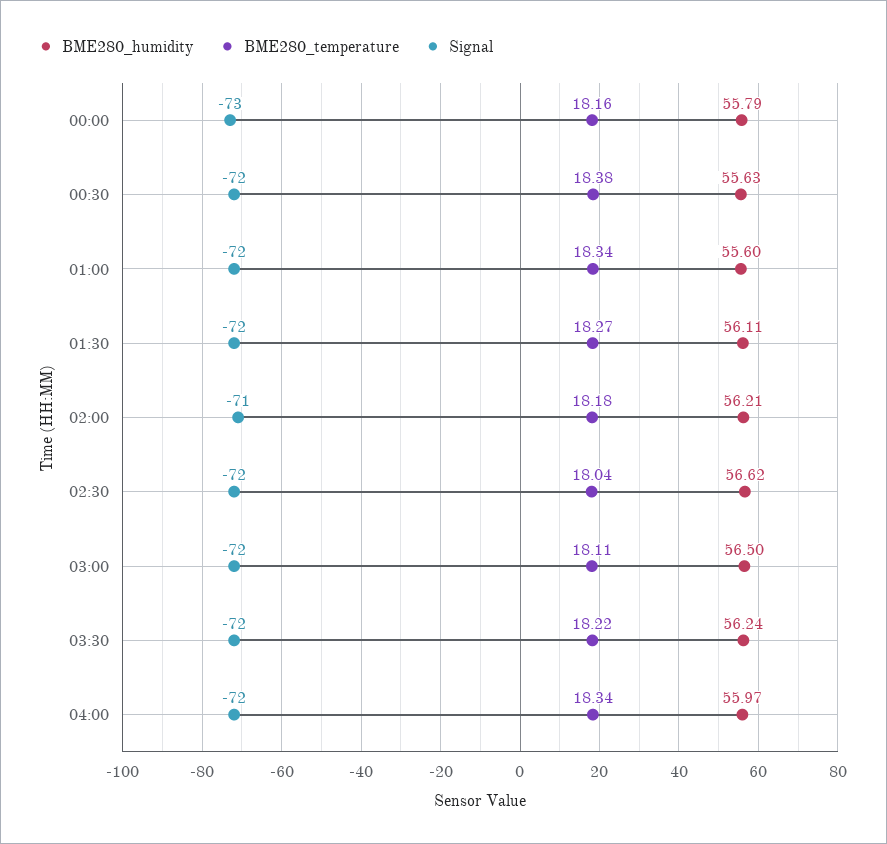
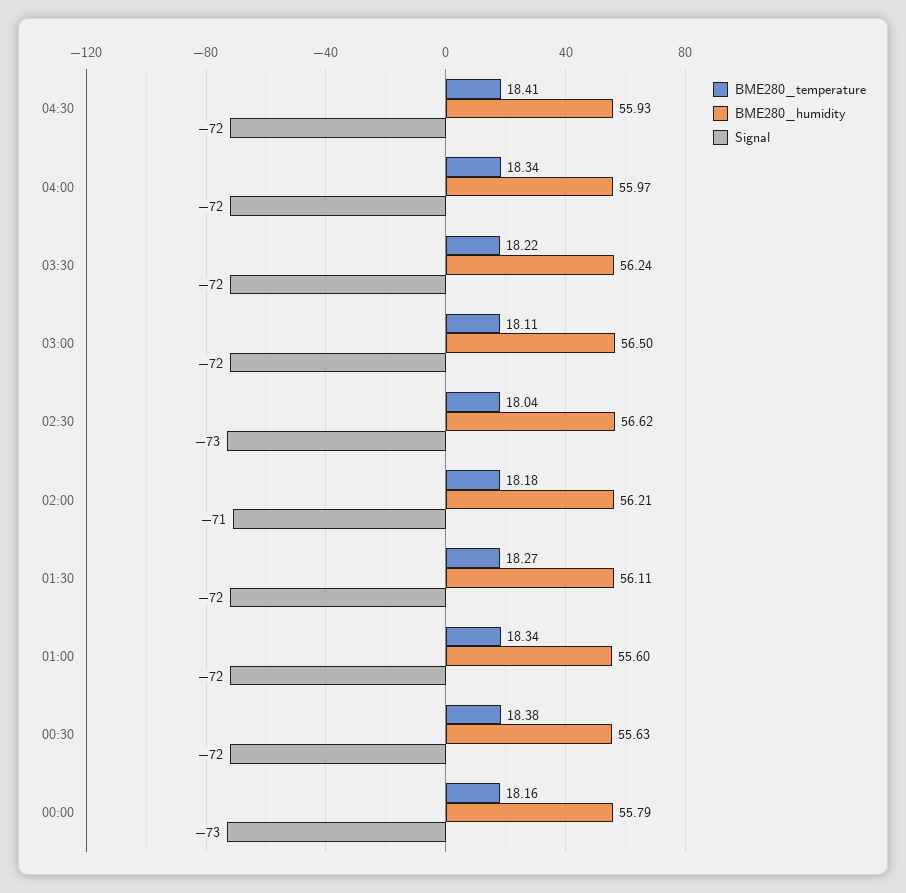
Signal, 02:30: -72 -> -73
BME280_temperature, 04:30: none -> 18.41
BME280_humidity, 04:30: none -> 55.93
Signal, 04:30: none -> -72

